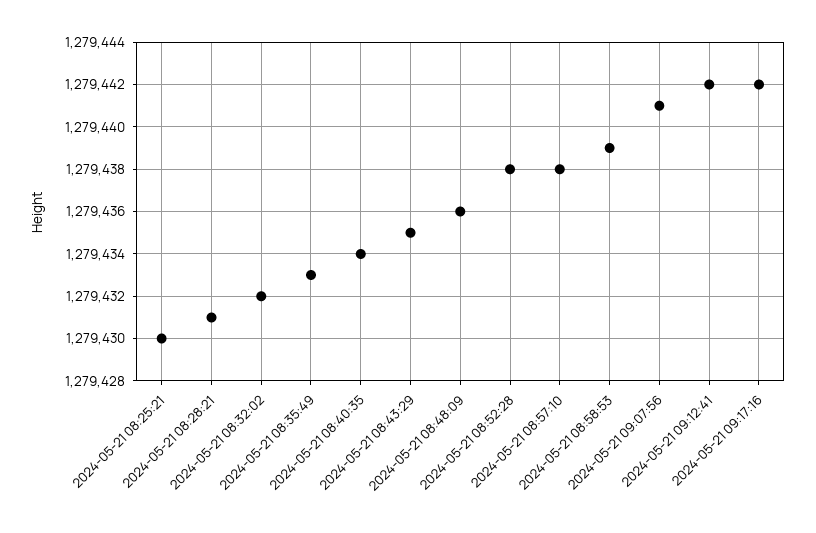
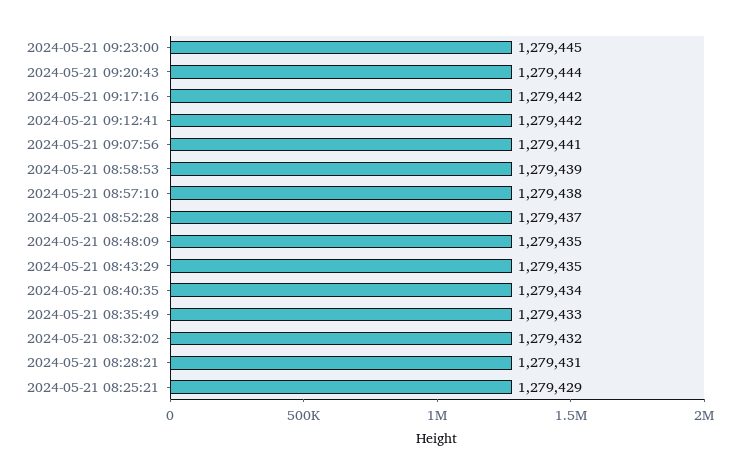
2024-05-21 08:25:21: 1279430 -> 1279429
2024-05-21 08:48:09: 1279436 -> 1279435
2024-05-21 08:52:28: 1279438 -> 1279437
2024-05-21 09:23:00: none -> 1279445
2024-05-21 09:20:43: none -> 1279444

